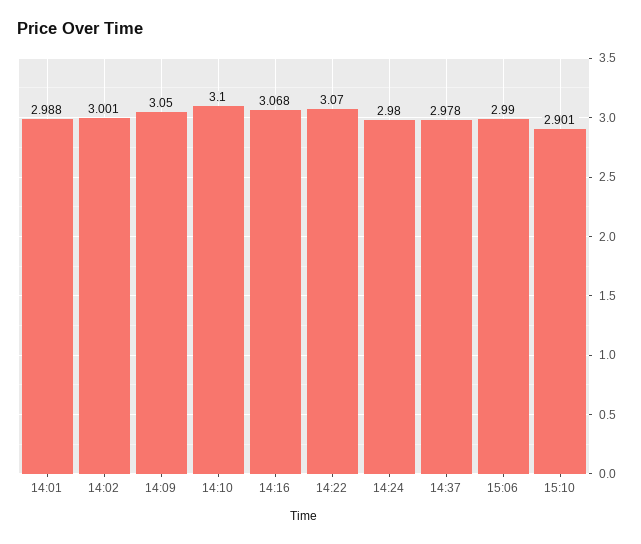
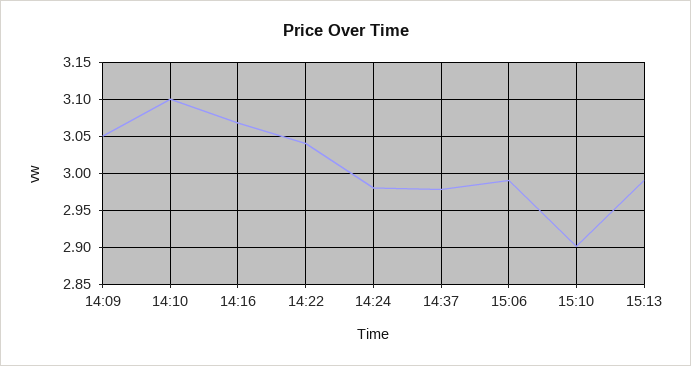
14:01: 2.988 -> none
14:02: 3.001 -> none
14:22: 3.07 -> 3.04
15:13: none -> 2.99

